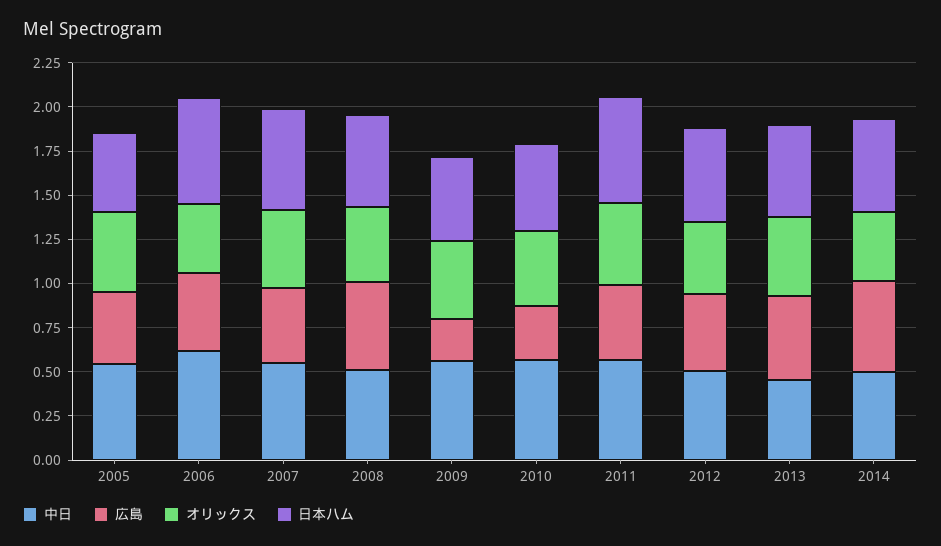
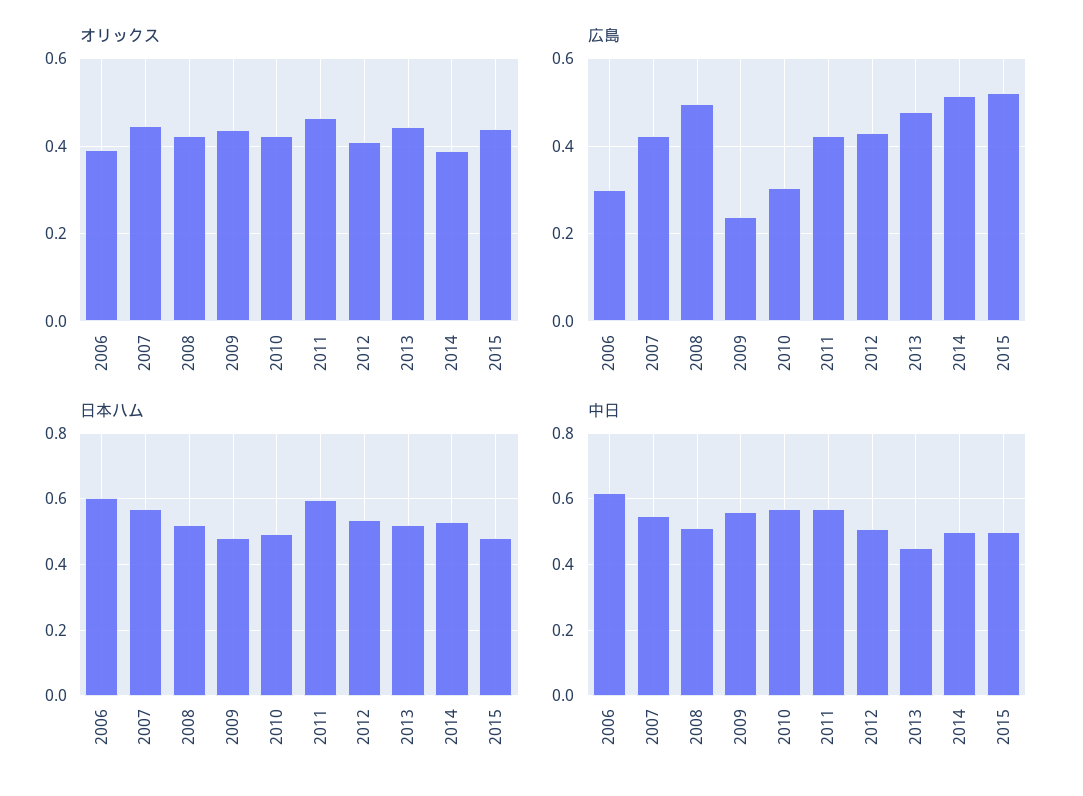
中日, 2005: 0.55 -> none
広島, 2005: 0.4 -> none
オリックス, 2005: 0.45 -> none
日本ハム, 2005: 0.45 -> none
広島, 2006: 0.45 -> 0.3
オリックス, 2015: none -> 0.44
広島, 2015: none -> 0.52
日本ハム, 2015: none -> 0.48
中日, 2015: none -> 0.5

